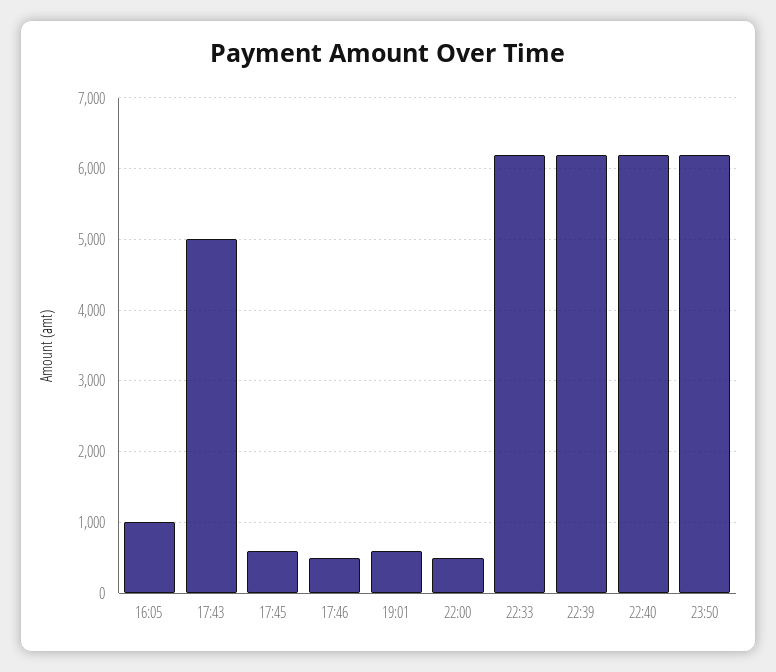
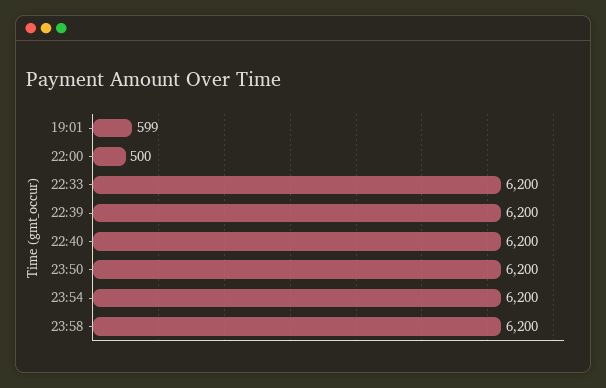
16:05: 1000 -> none
17:43: 5000 -> none
17:45: 600 -> none
17:46: 500 -> none
23:54: none -> 6200
23:58: none -> 6200

